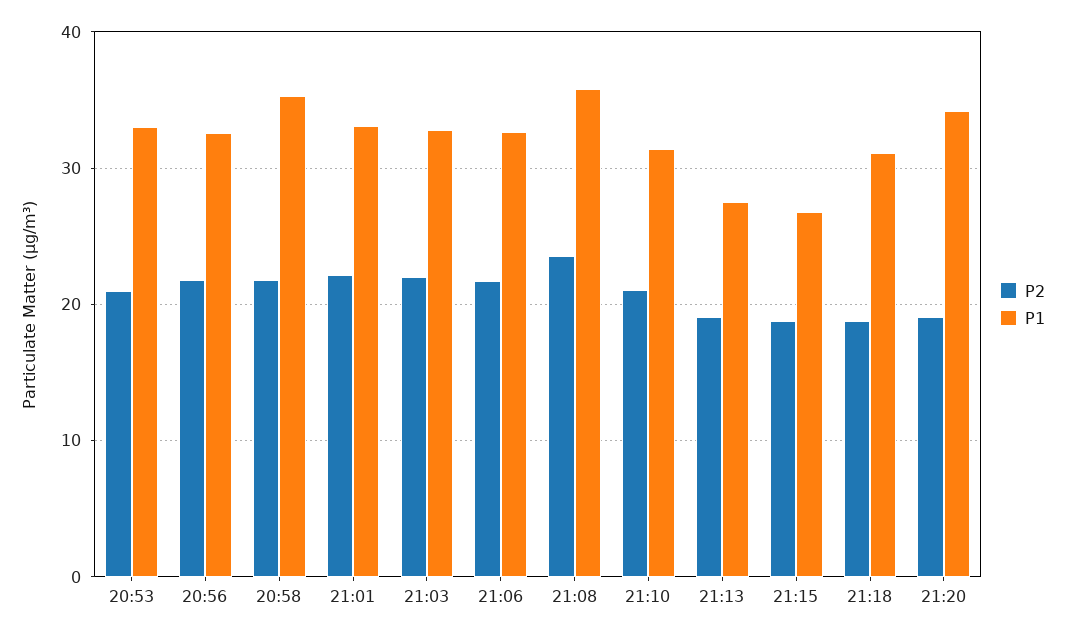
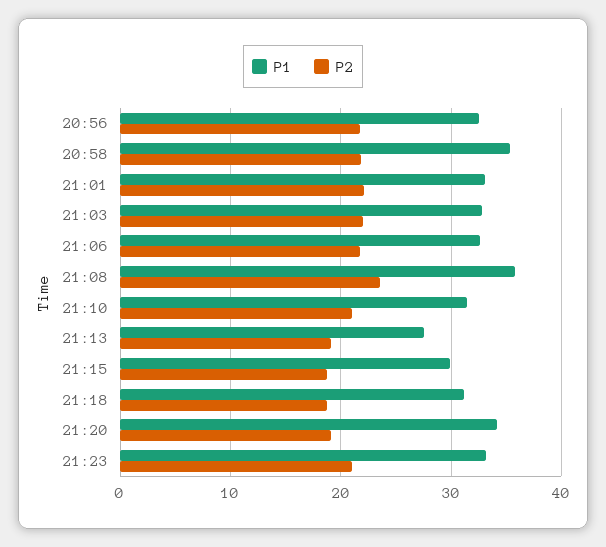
P2, 20:53: 21 -> none
P1, 20:53: 33 -> none
P1, 21:15: 27 -> 30
P1, 21:23: none -> 33
P2, 21:23: none -> 21

